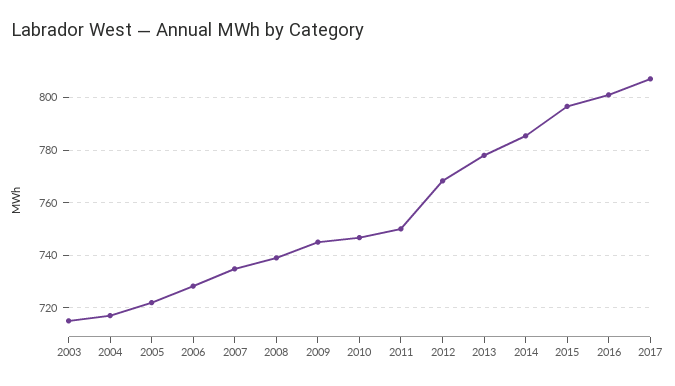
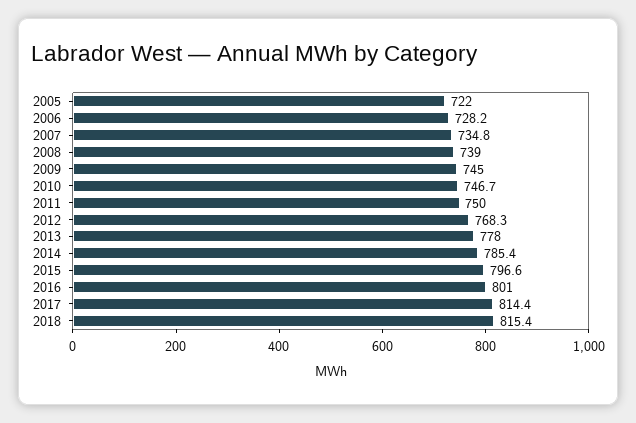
2003: 715 -> none
2004: 717.5 -> none
2017: 807.5 -> 814.4
2018: none -> 815.4

